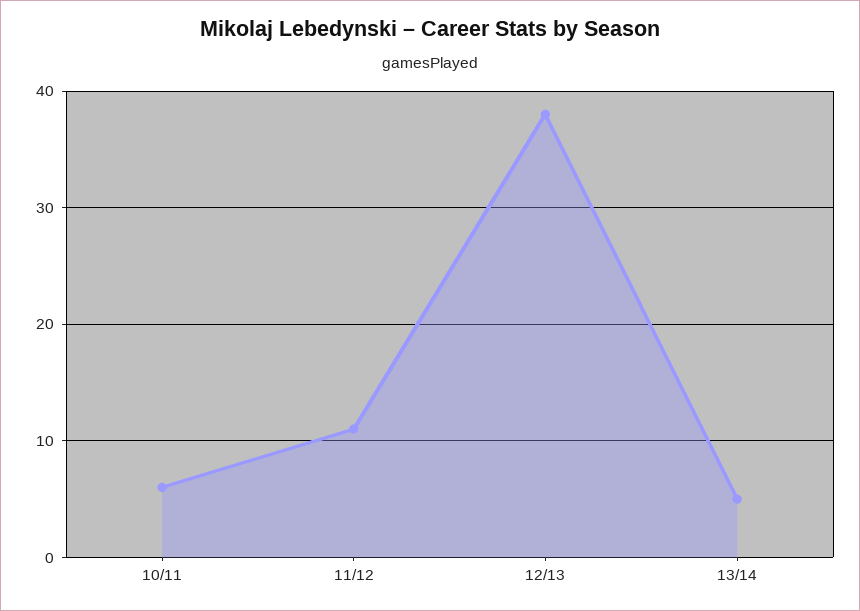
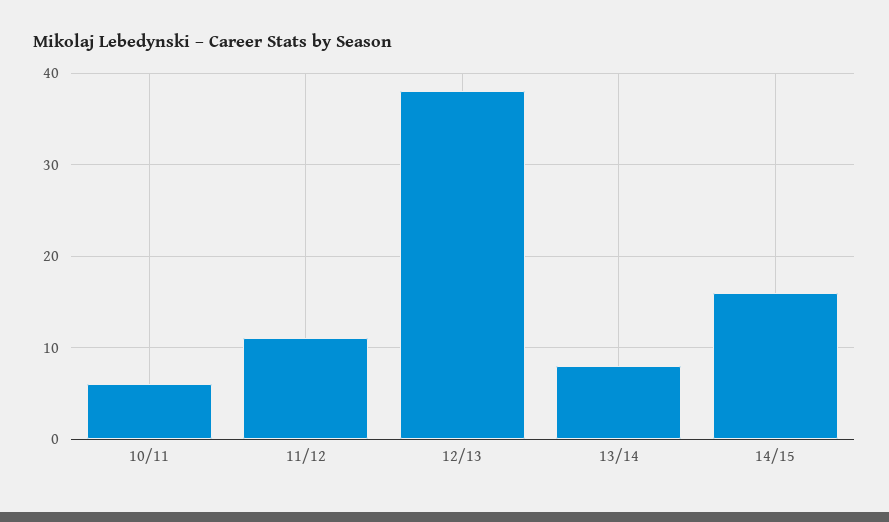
13/14: 5 -> 8
14/15: none -> 16

